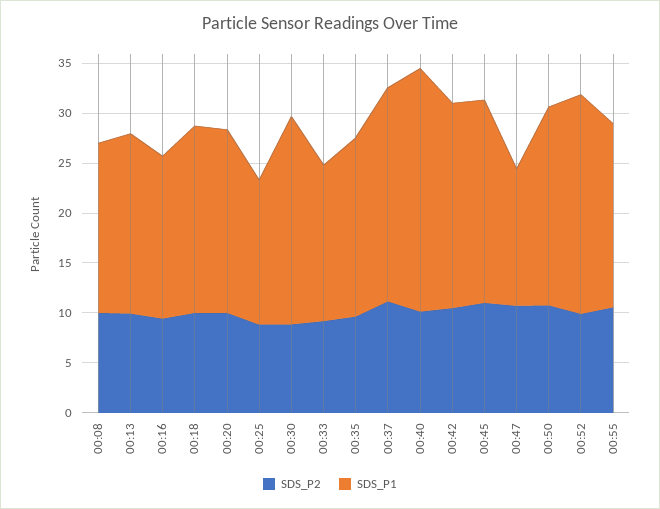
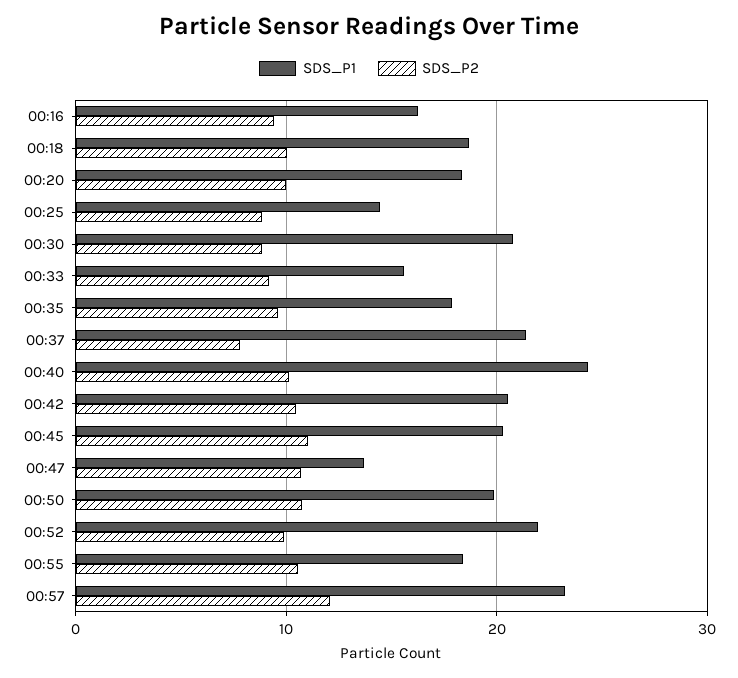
SDS_P2, 00:08: 10 -> none
SDS_P1, 00:08: 17 -> none
SDS_P2, 00:13: 10 -> none
SDS_P1, 00:13: 18 -> none
SDS_P2, 00:37: 11 -> 8
SDS_P1, 00:57: none -> 23
SDS_P2, 00:57: none -> 12

